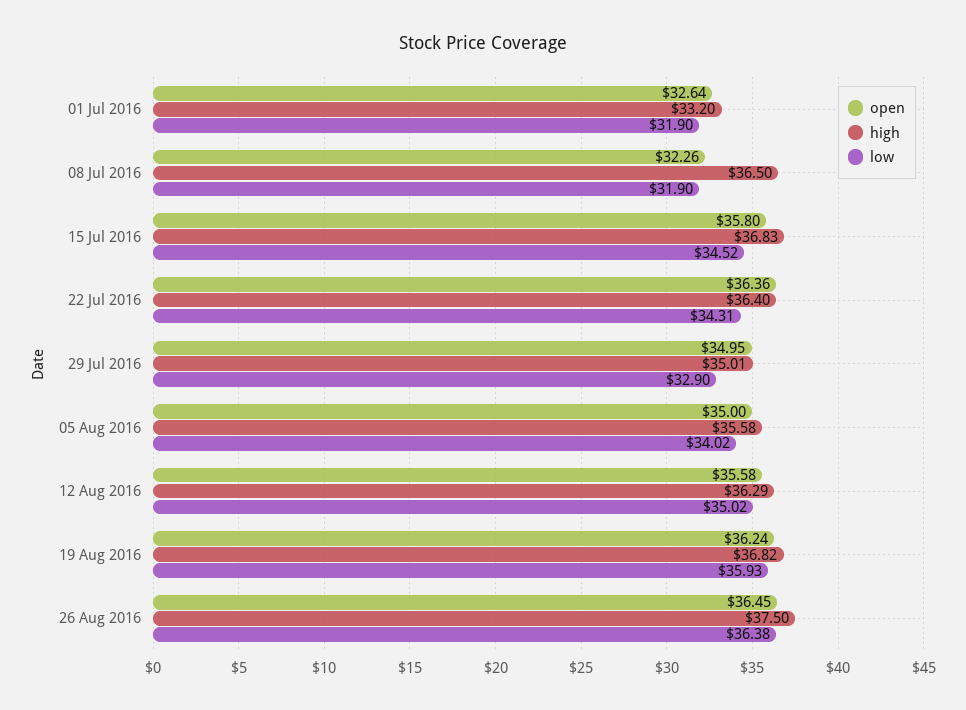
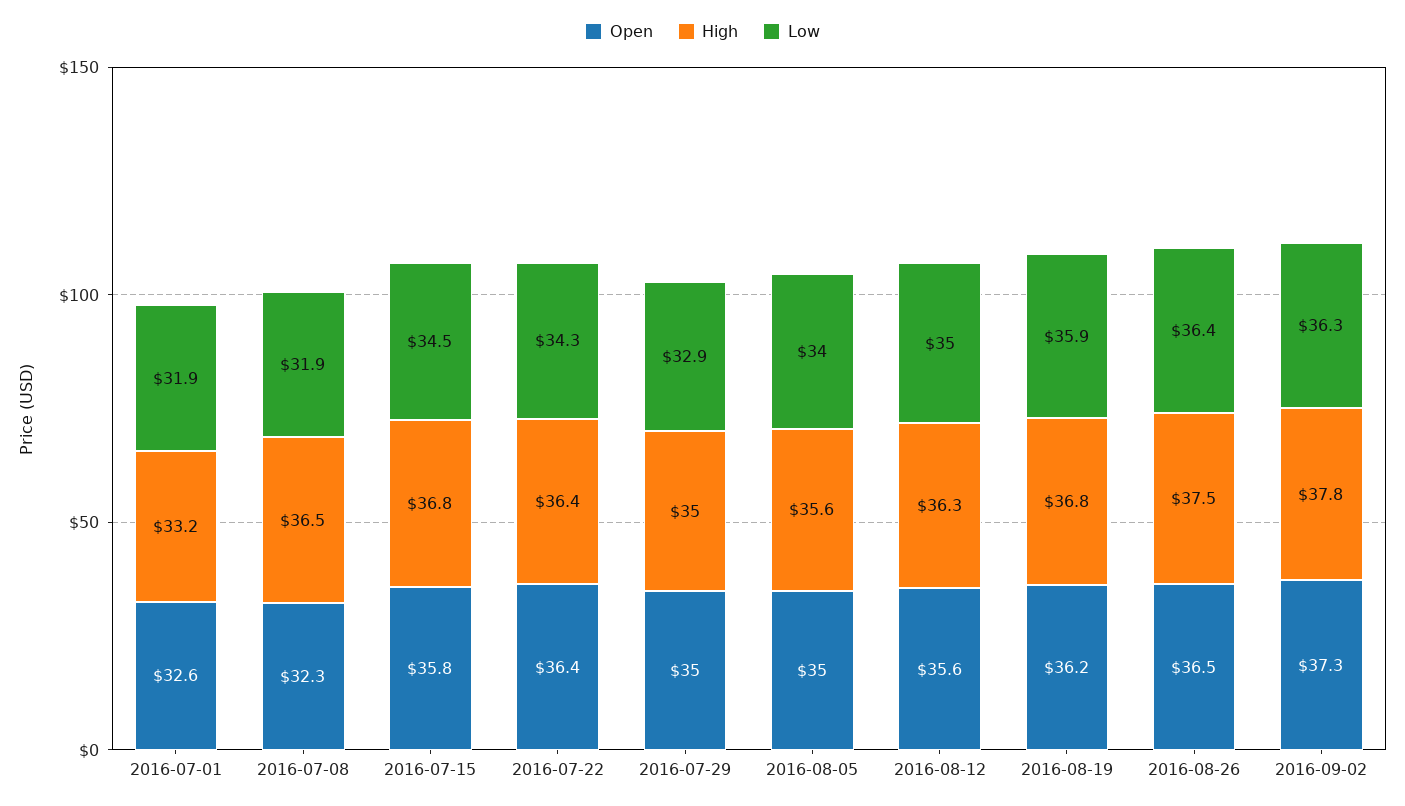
open, 2016-09-02: none -> 37.3
high, 2016-09-02: none -> 37.8
low, 2016-09-02: none -> 36.3

